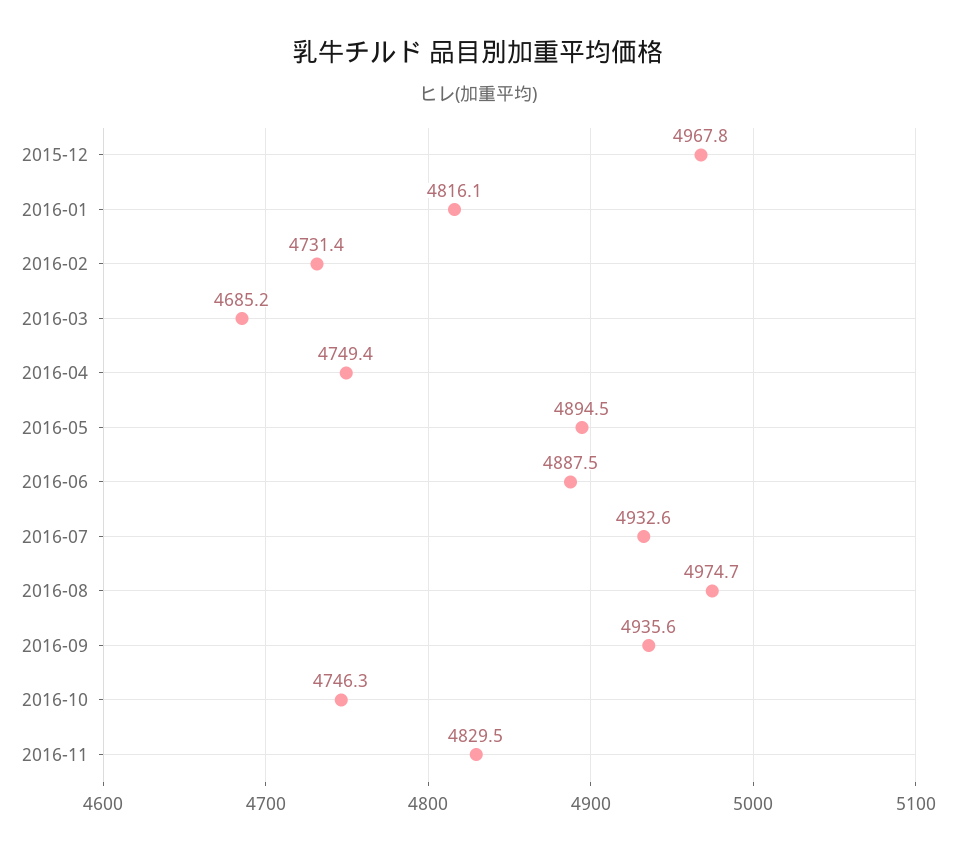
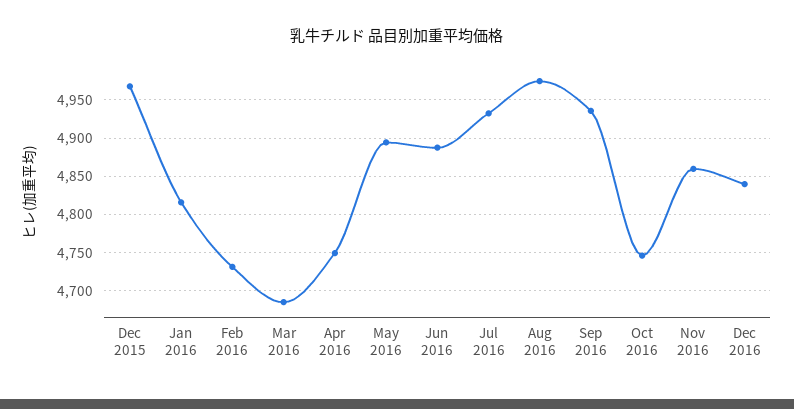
2016-11: 4829.5 -> 4860
Dec 2016: none -> 4840

